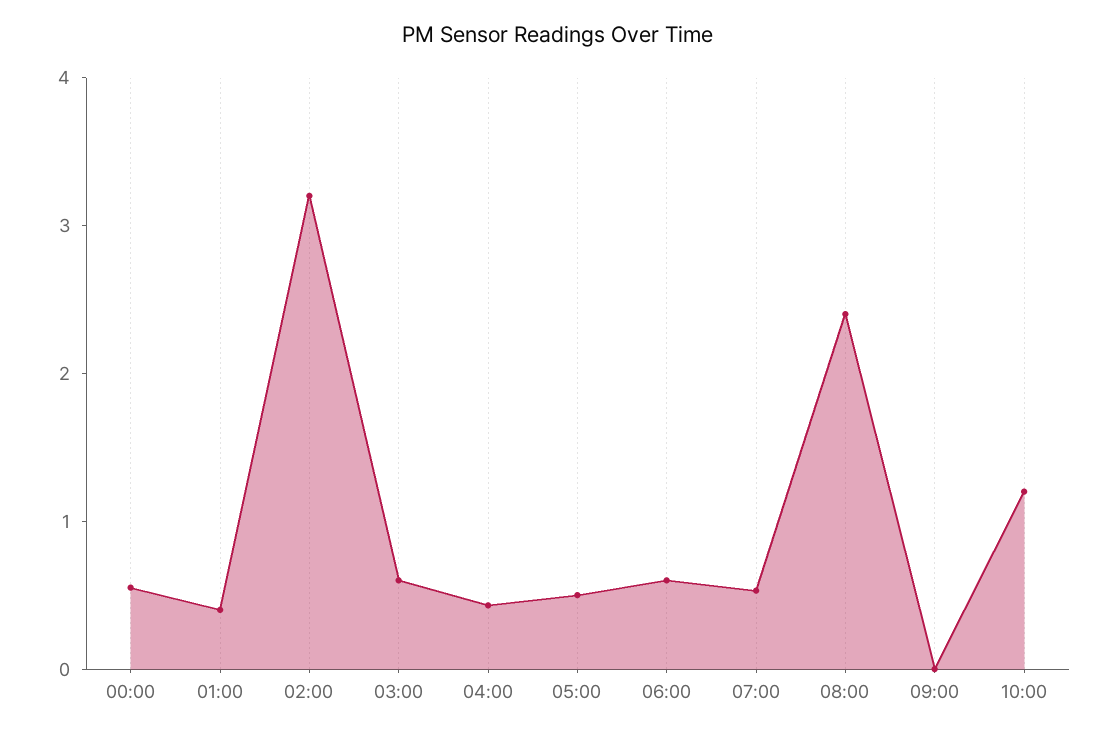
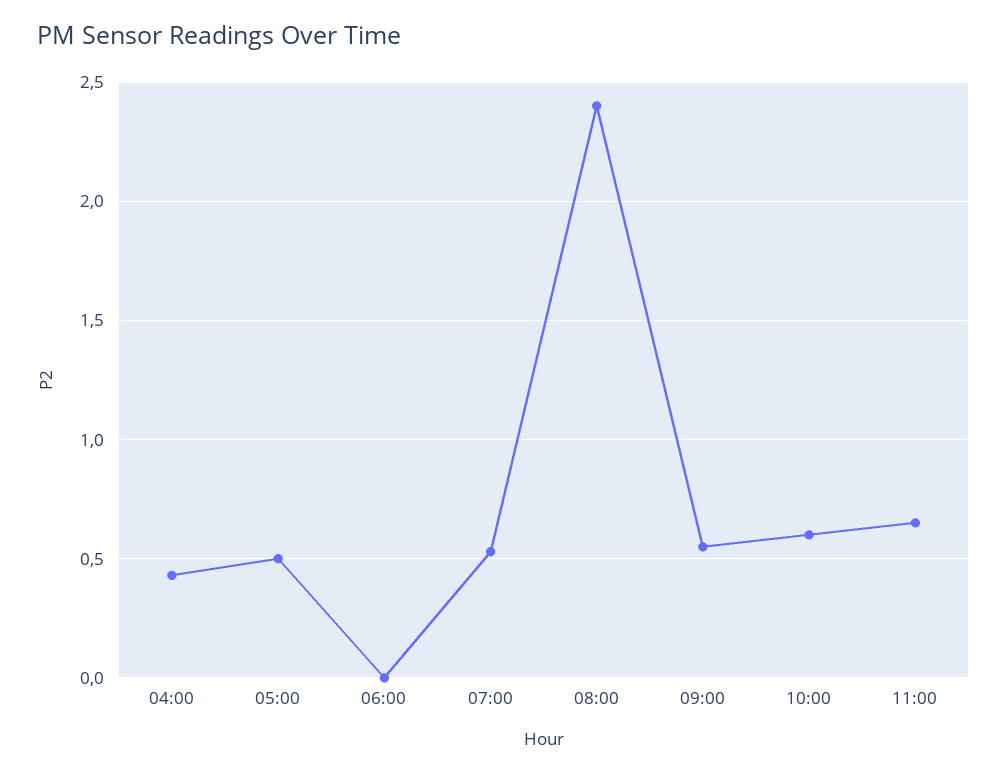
00:00: 0.6 -> none
01:00: 0.4 -> none
02:00: 3.2 -> none
03:00: 0.6 -> none
06:00: 0.6 -> 0
09:00: 0 -> 0.55
10:00: 1.2 -> 0.6
11:00: none -> 0.65

